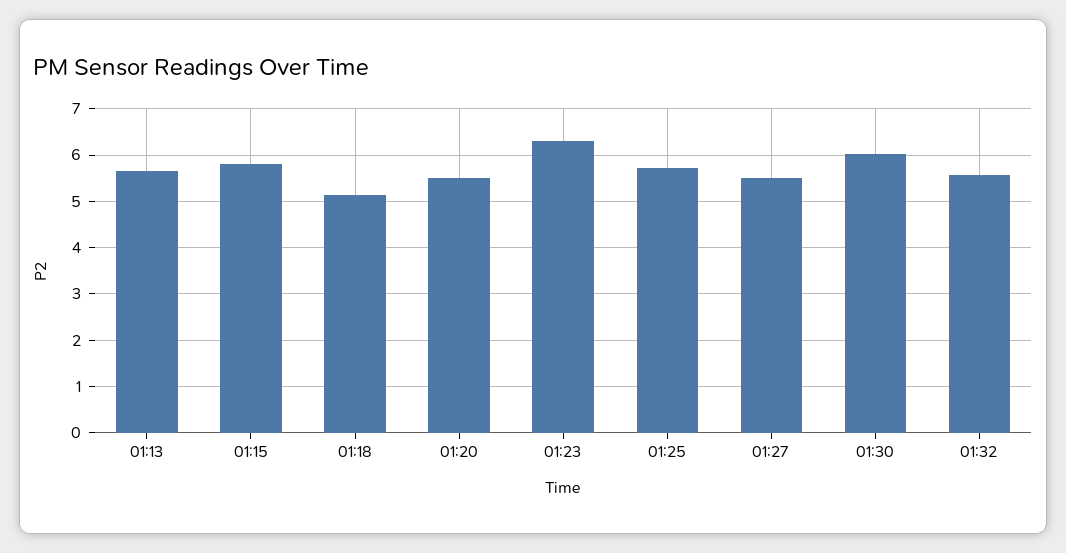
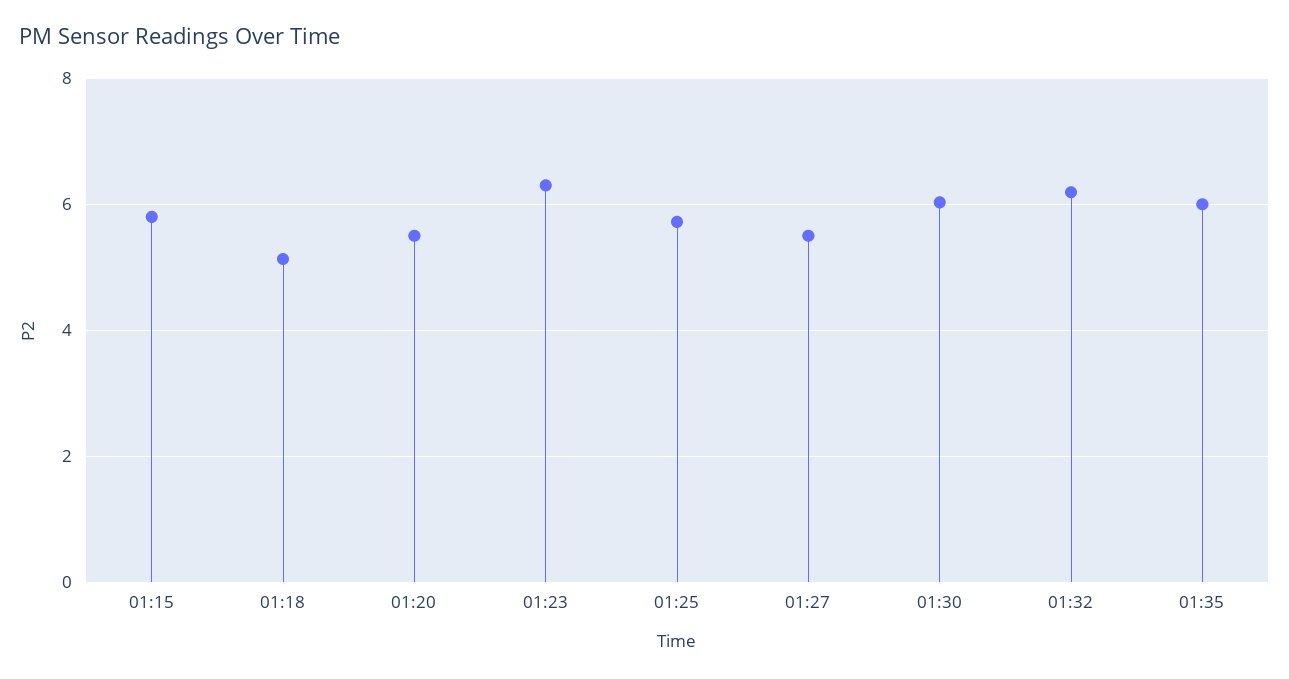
01:13: 5.6 -> none
01:32: 5.6 -> 6.2
01:35: none -> 6

